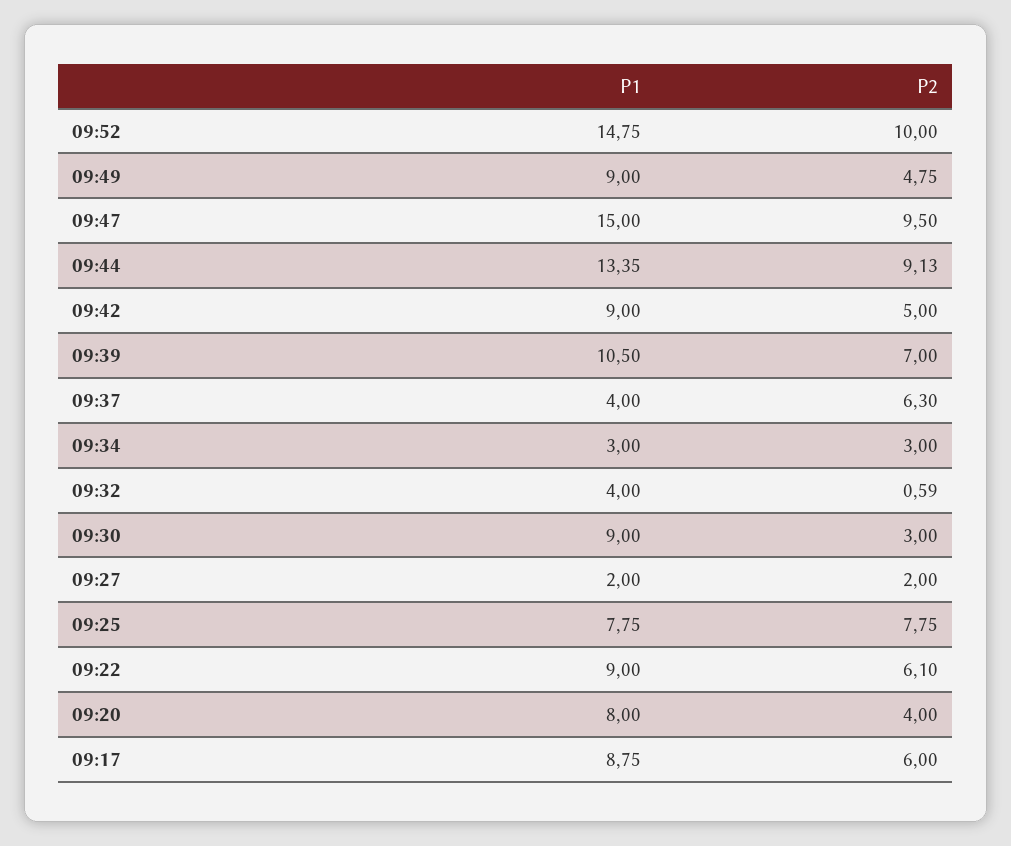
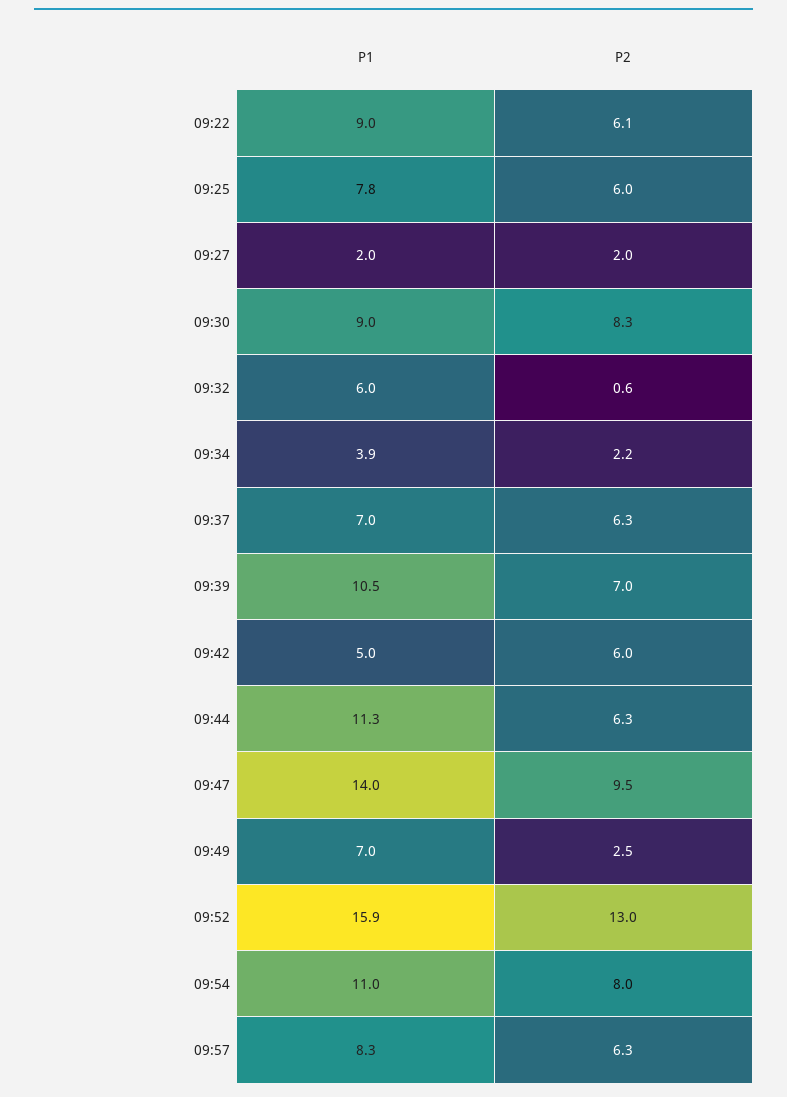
P1, 09:52: 14.75 -> 15.9
P2, 09:52: 10 -> 13
P1, 09:49: 9 -> 7
P2, 09:49: 4.75 -> 2.5
P1, 09:47: 15 -> 14
P1, 09:44: 13.35 -> 11.3
P2, 09:44: 9.13 -> 6.3
P1, 09:42: 9 -> 5
P2, 09:42: 5 -> 6
P1, 09:37: 4 -> 7
P1, 09:34: 3 -> 3.9
P2, 09:34: 3 -> 2.2
P1, 09:32: 4 -> 6
P2, 09:30: 3 -> 8.3
P2, 09:25: 7.75 -> 6
P1, 09:20: 8 -> none
P2, 09:20: 4 -> none
P1, 09:17: 8.75 -> none
P2, 09:17: 6 -> none
P1, 09:54: none -> 11
P2, 09:54: none -> 8
P1, 09:57: none -> 8.3
P2, 09:57: none -> 6.3

